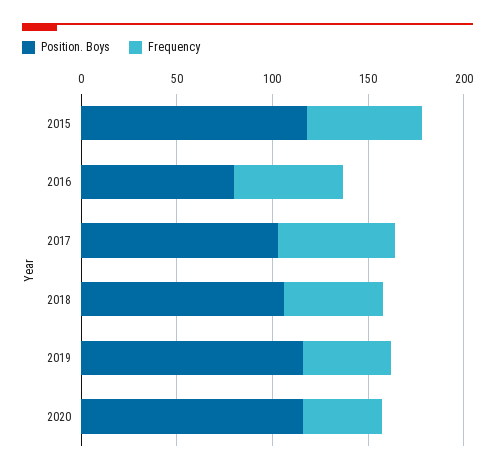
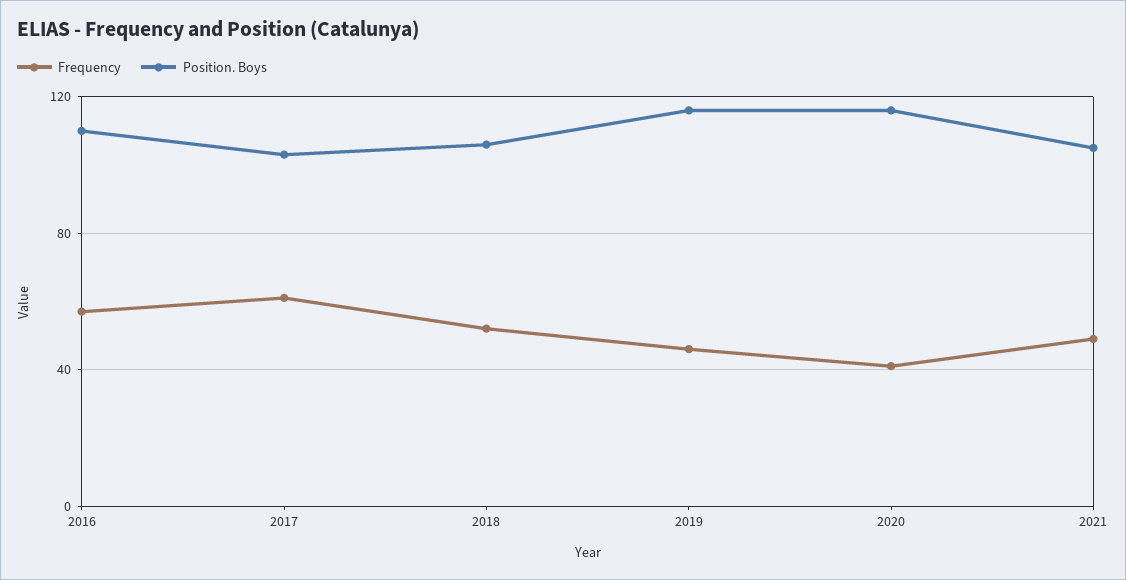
Position. Boys, 2015: 120 -> none
Frequency, 2015: 60 -> none
Position. Boys, 2016: 80 -> 110
Frequency, 2021: none -> 50
Position. Boys, 2021: none -> 105

